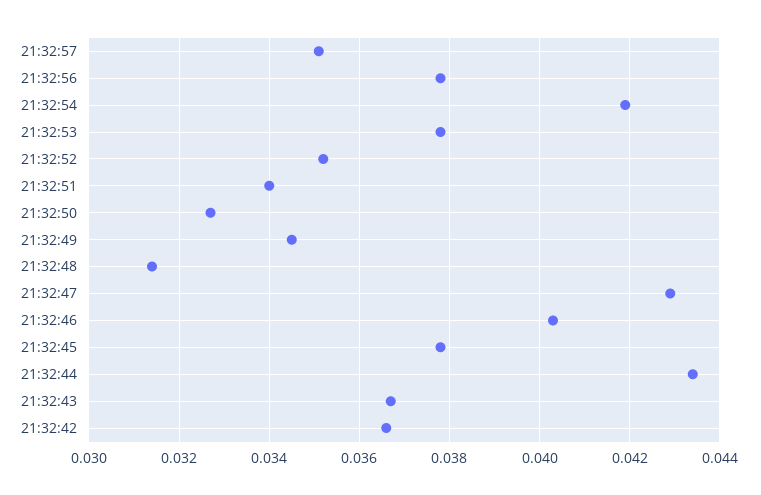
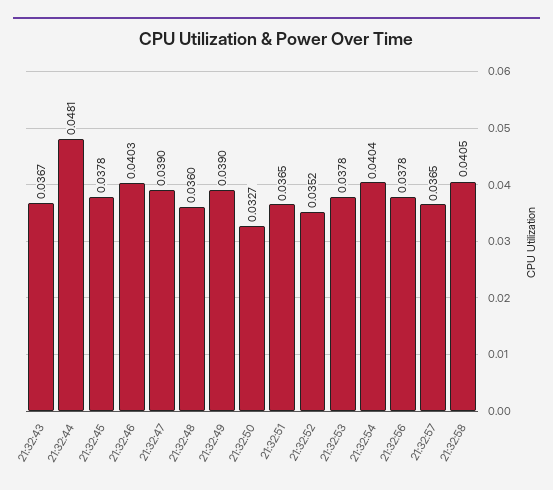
21:32:57: 0.035 -> 0.0365
21:32:54: 0.042 -> 0.0404
21:32:51: 0.034 -> 0.0365
21:32:49: 0.0345 -> 0.039
21:32:48: 0.0315 -> 0.036
21:32:47: 0.043 -> 0.039
21:32:44: 0.0435 -> 0.0481
21:32:42: 0.0365 -> none
21:32:58: none -> 0.0405

